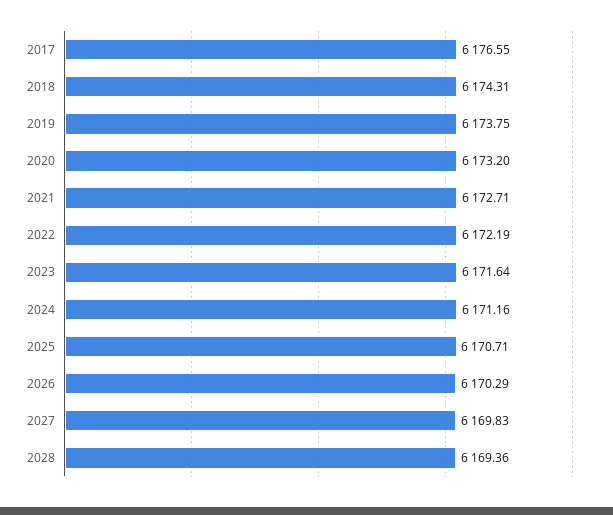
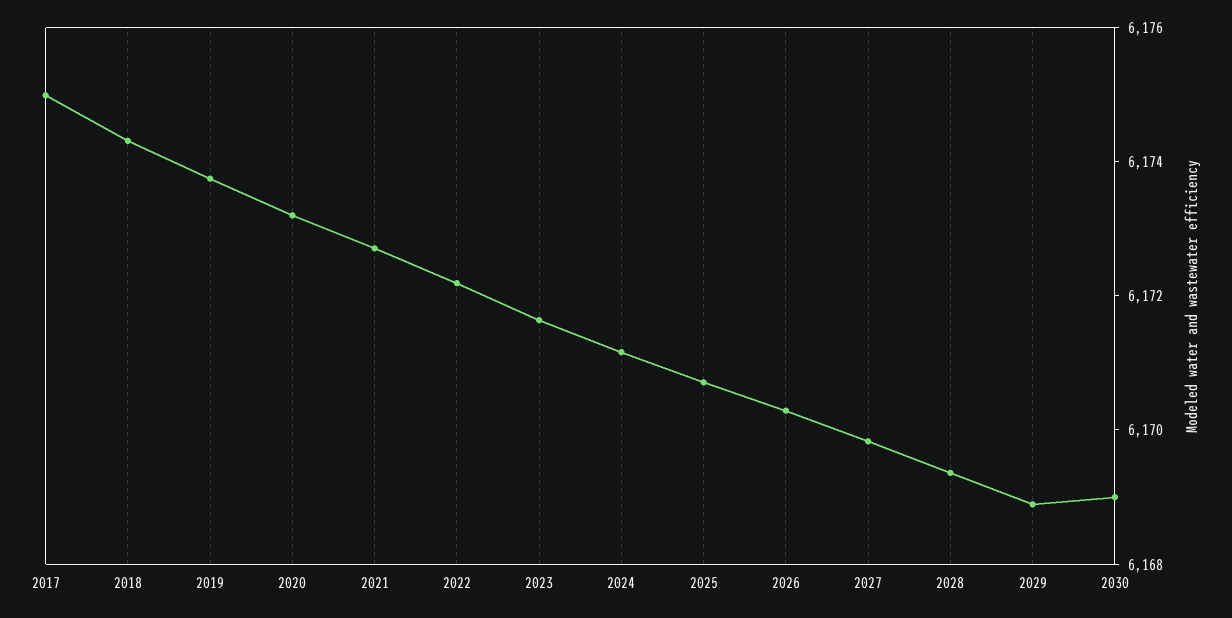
2017: 6176.55 -> 6175
2029: none -> 6169
2030: none -> 6169

